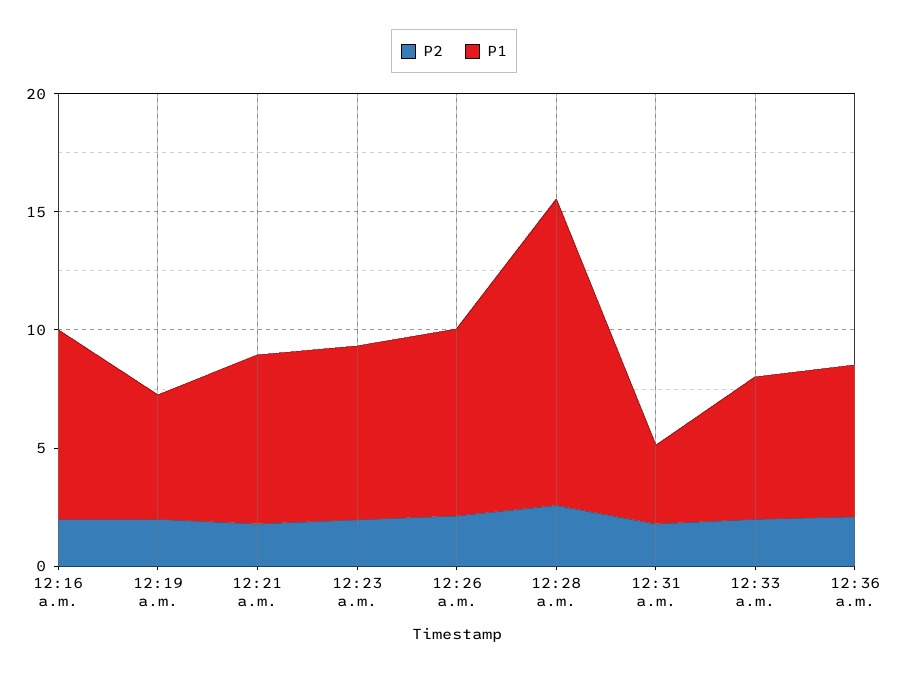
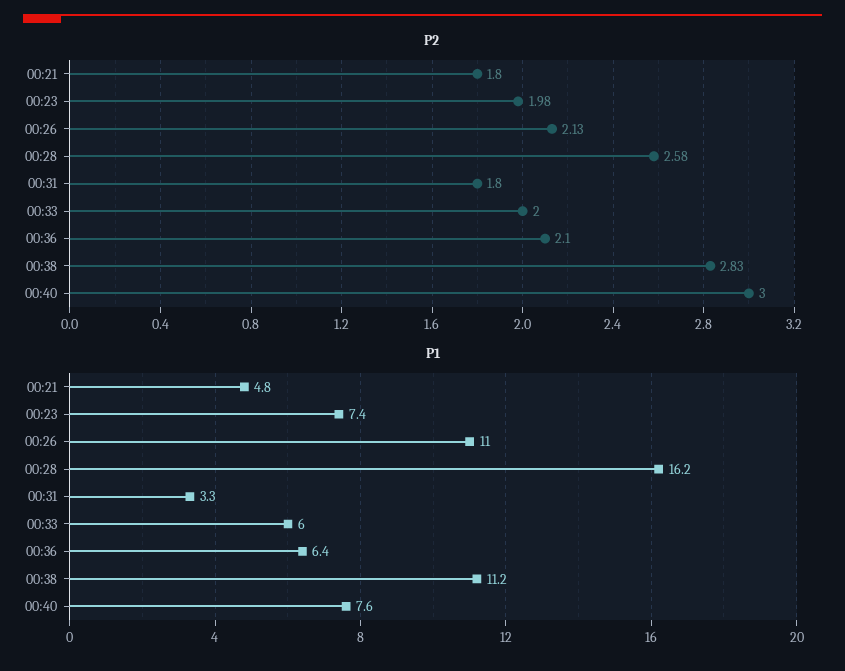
P2, 12:16 a.m.: 2 -> none
P1, 12:16 a.m.: 8 -> none
P2, 12:19 a.m.: 2 -> none
P1, 12:19 a.m.: 5 -> none
P1, 12:21 a.m.: 7 -> 4.8
P1, 12:26 a.m.: 8 -> 11
P1, 12:28 a.m.: 13 -> 16.2
P2, 00:38: none -> 2.83
P2, 00:40: none -> 3
P1, 00:38: none -> 11.2
P1, 00:40: none -> 7.6

